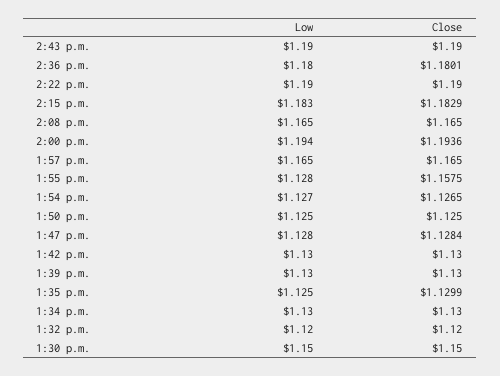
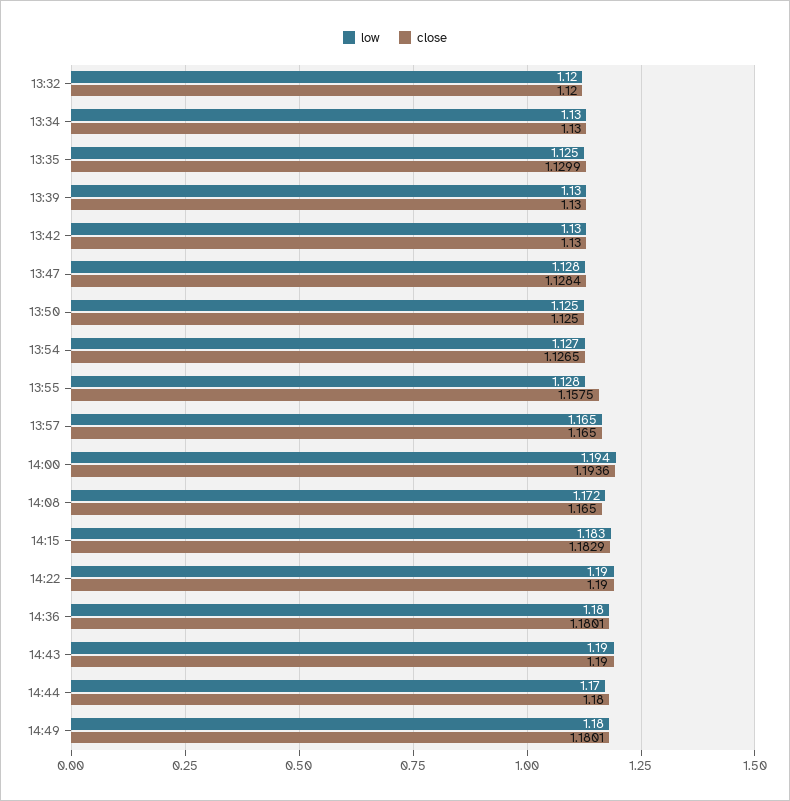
Low, 2:08 p.m.: 1.165 -> 1.172
Low, 1:30 p.m.: 1.15 -> none
Close, 1:30 p.m.: 1.15 -> none
Low, 14:44: none -> 1.17
Close, 14:44: none -> 1.18
Low, 14:49: none -> 1.18
Close, 14:49: none -> 1.1801

